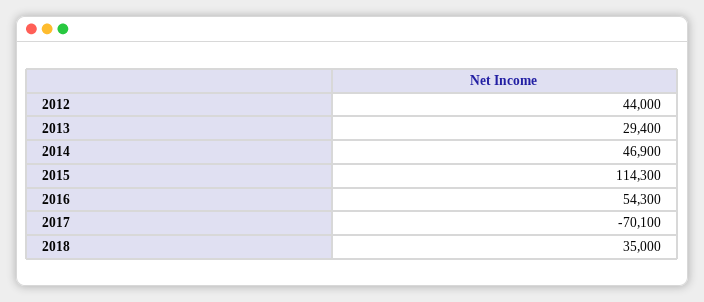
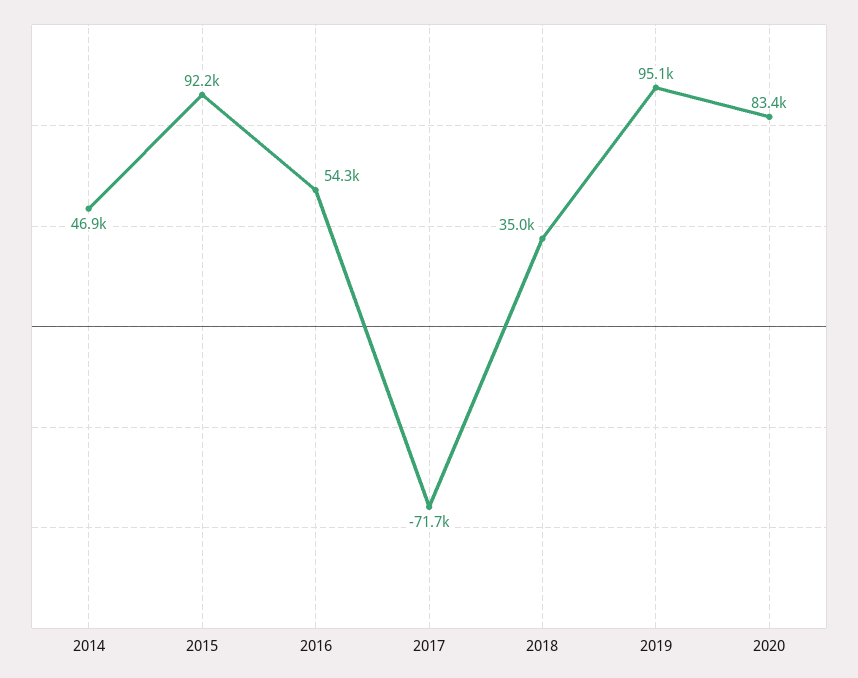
2012: 44000 -> none
2013: 29400 -> none
2015: 114300 -> 92200
2017: -70100 -> -71700
2019: none -> 95100
2020: none -> 83400

